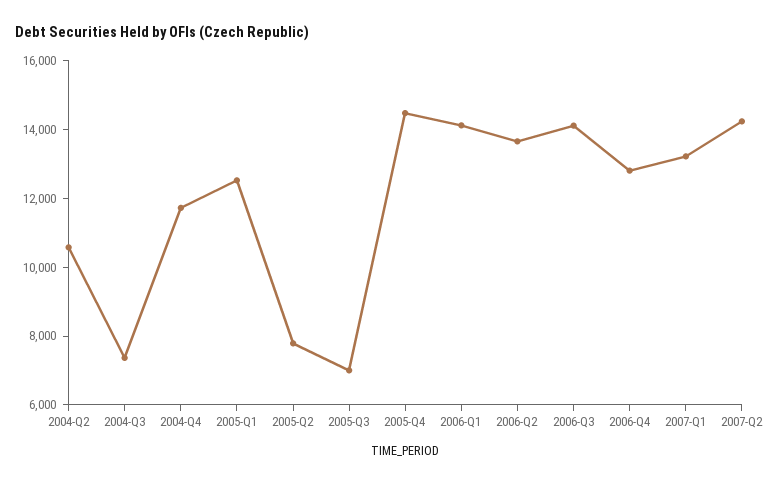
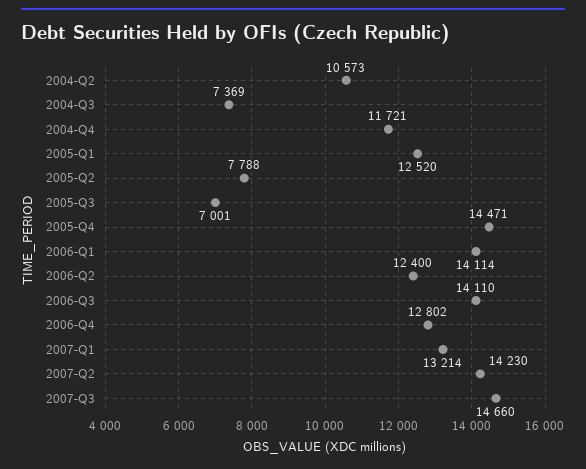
2006-Q2: 13500 -> 12400
2007-Q3: none -> 14660

